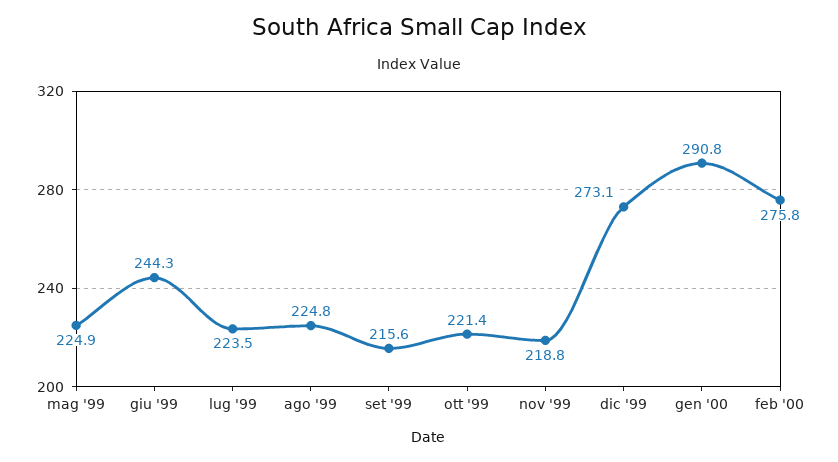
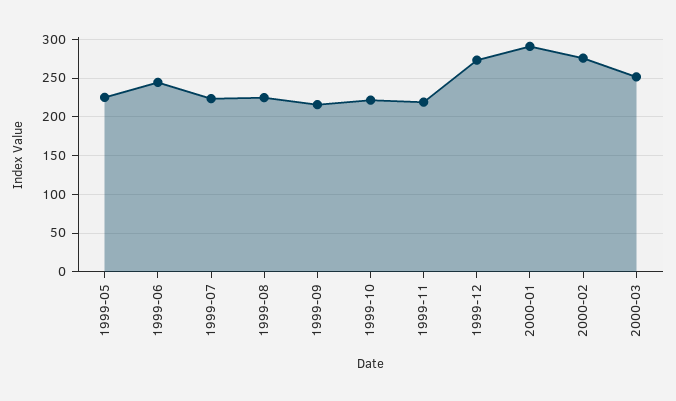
2000-03: none -> 250

